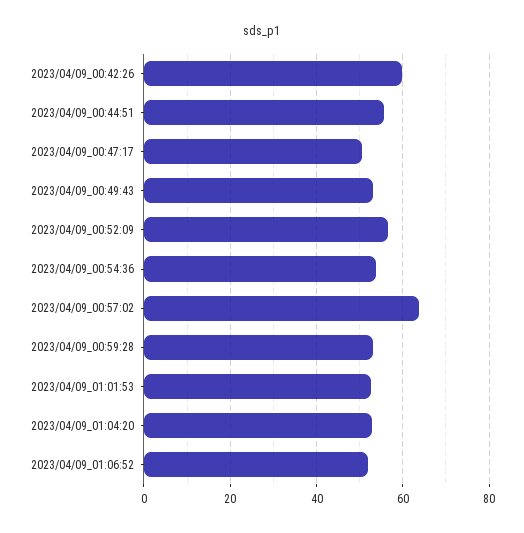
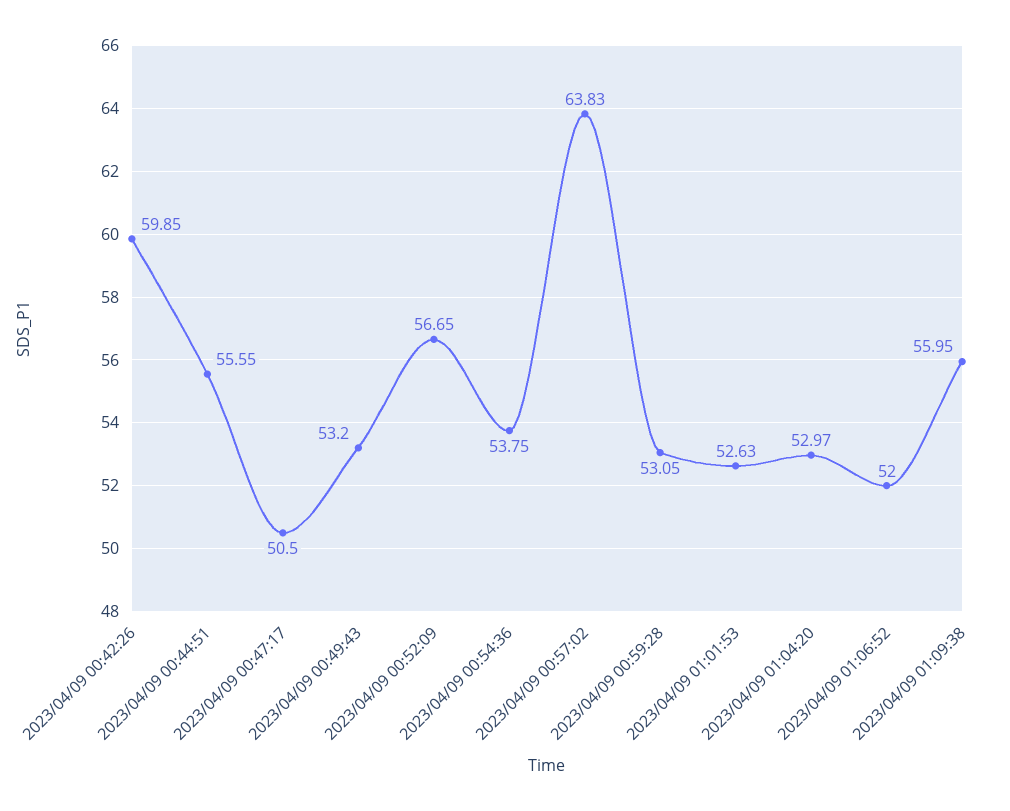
2023/04/09 01:09:38: none -> 55.95

